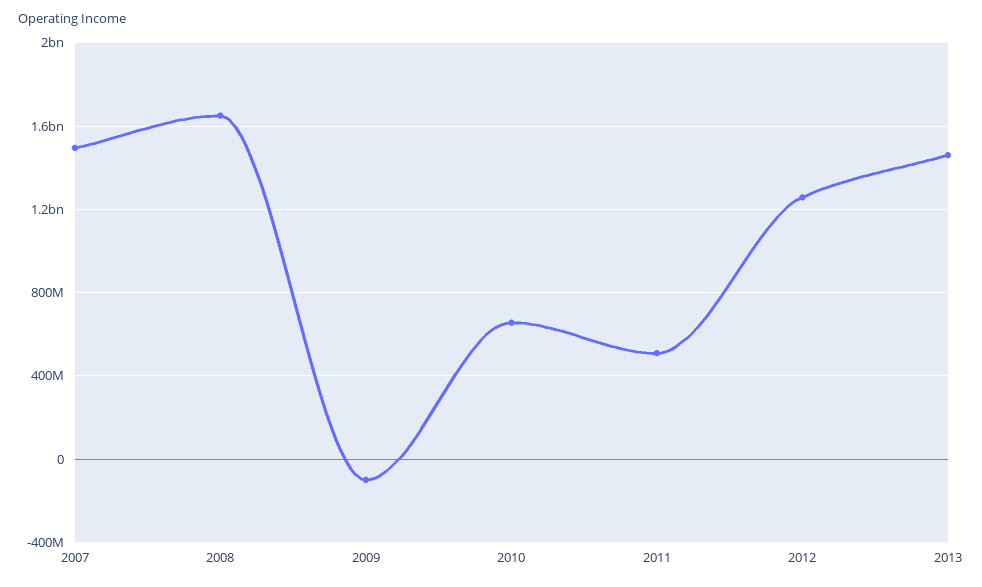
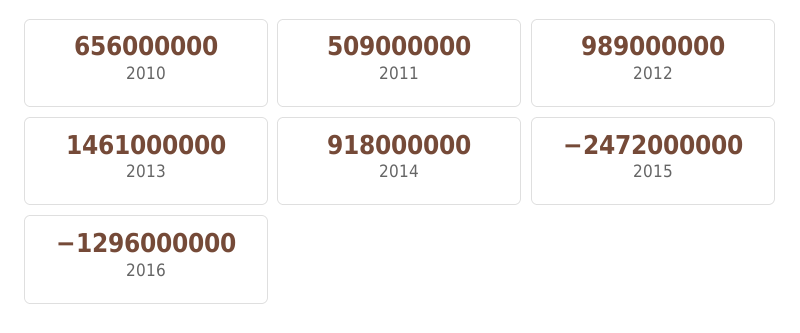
2007: 1500000000 -> none
2008: 1650000000 -> none
2009: -100000000 -> none
2012: 1250000000 -> 989000000
2014: none -> 918000000
2015: none -> -2472000000
2016: none -> -1296000000

